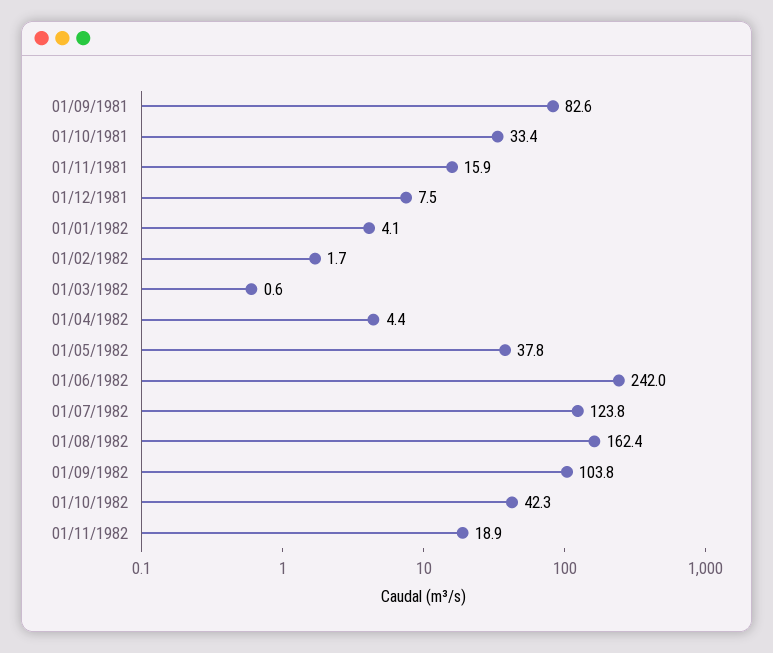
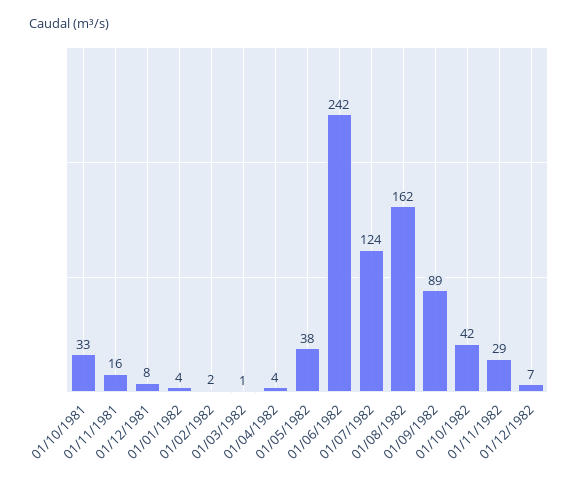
01/09/1981: 82.6 -> none
01/09/1982: 103.8 -> 89
01/11/1982: 18.9 -> 29
01/12/1982: none -> 7

